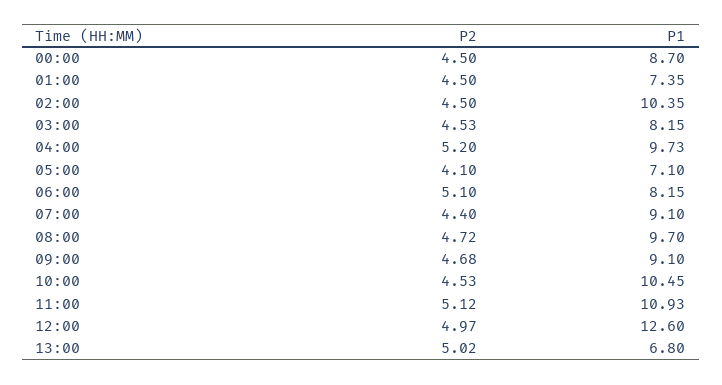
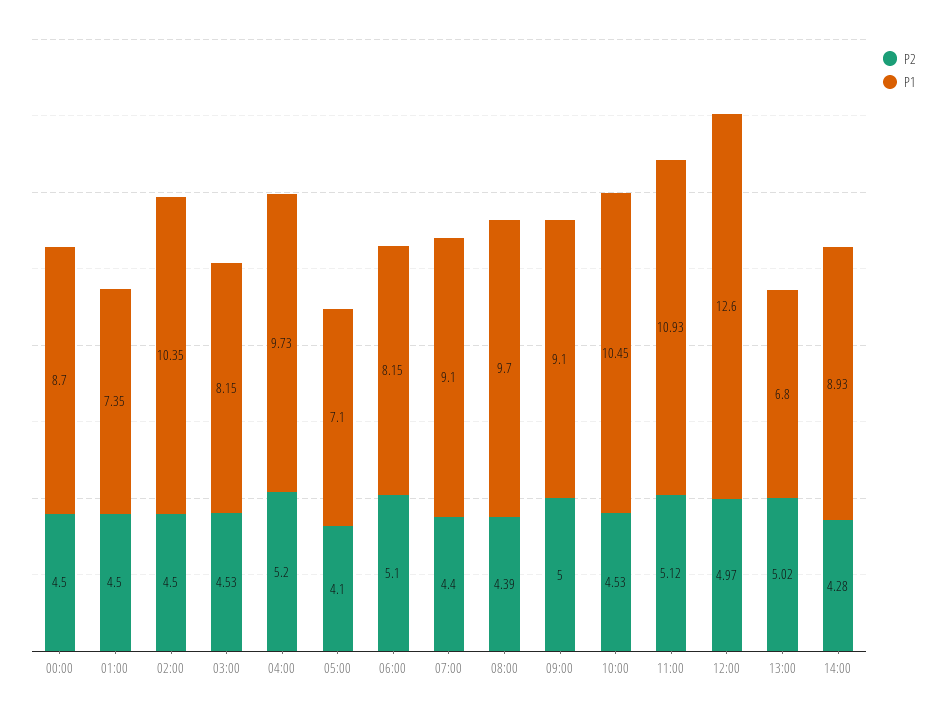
P2, 08:00: 4.72 -> 4.39
P2, 09:00: 4.68 -> 5
P2, 14:00: none -> 4.28
P1, 14:00: none -> 8.93

